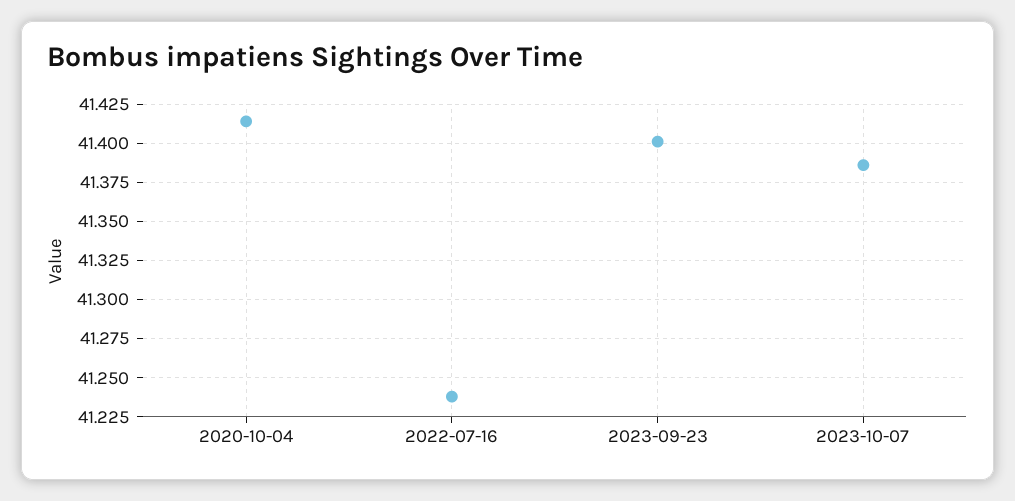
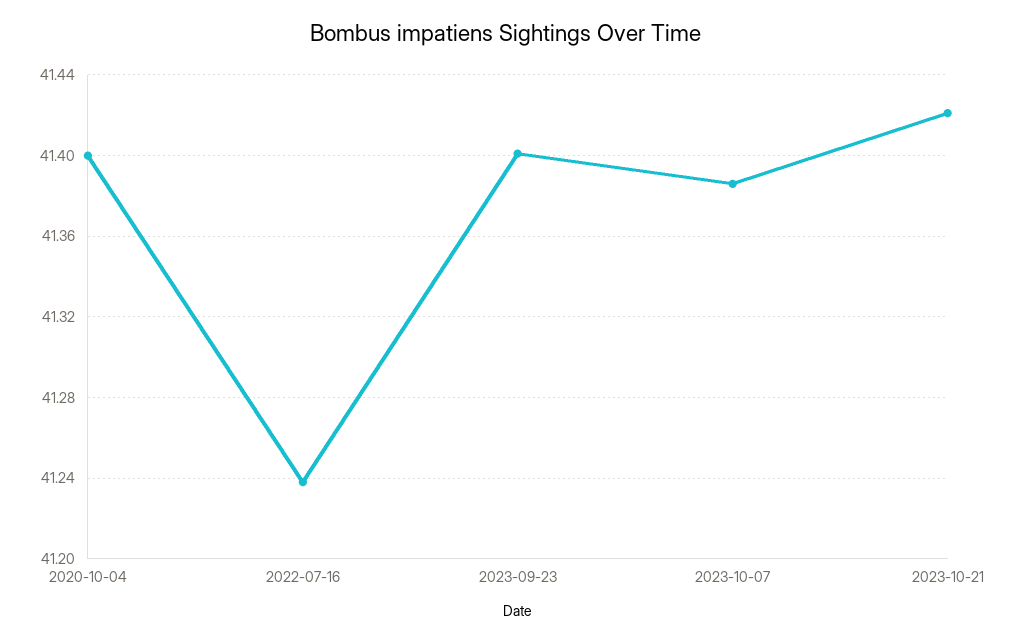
2020-10-04: 41.415 -> 41.4
2023-10-21: none -> 41.42

